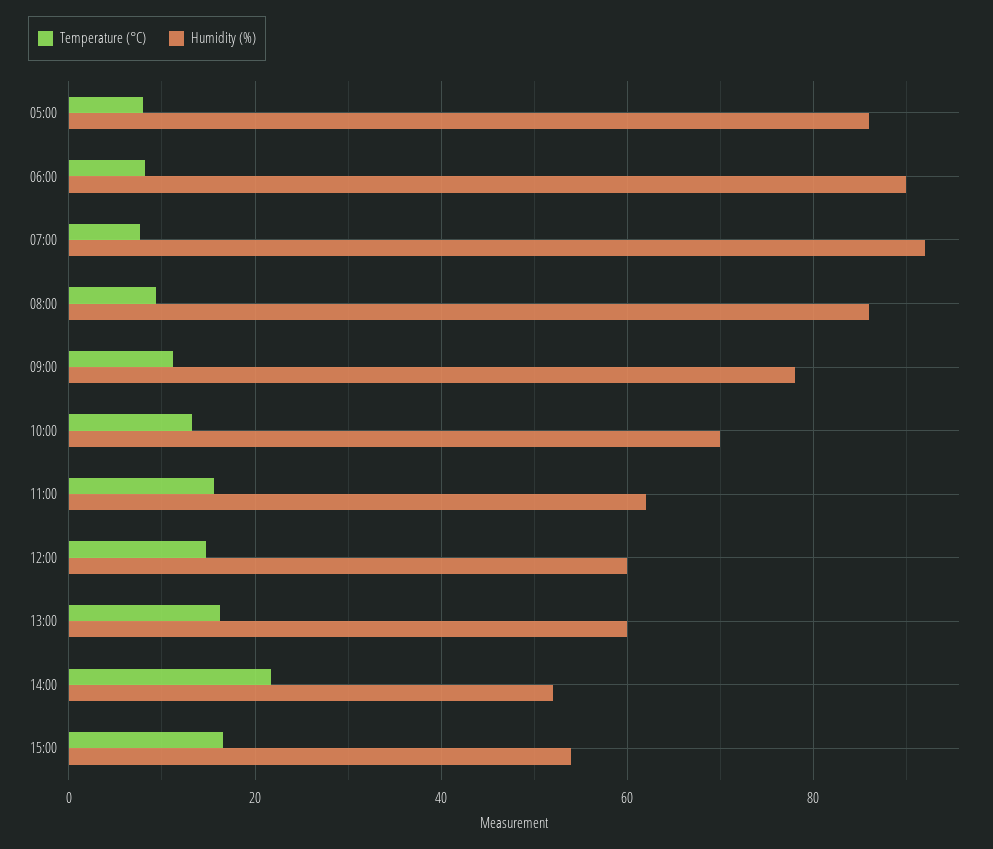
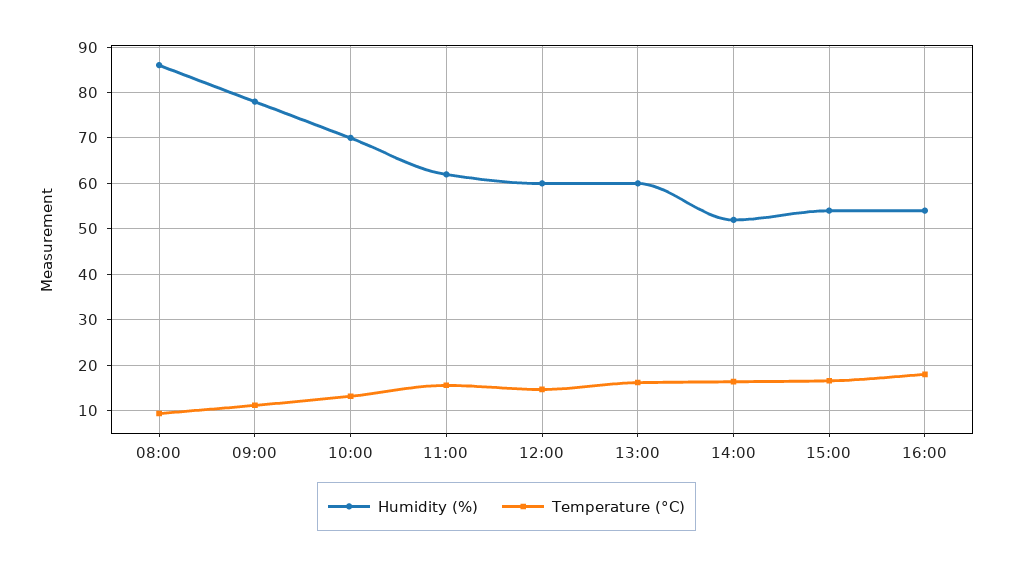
Temperature (°C), 05:00: 8 -> none
Humidity (%), 05:00: 86 -> none
Temperature (°C), 06:00: 8 -> none
Humidity (%), 06:00: 90 -> none
Temperature (°C), 07:00: 8 -> none
Humidity (%), 07:00: 92 -> none
Temperature (°C), 14:00: 22 -> 16
Humidity (%), 16:00: none -> 54
Temperature (°C), 16:00: none -> 18

